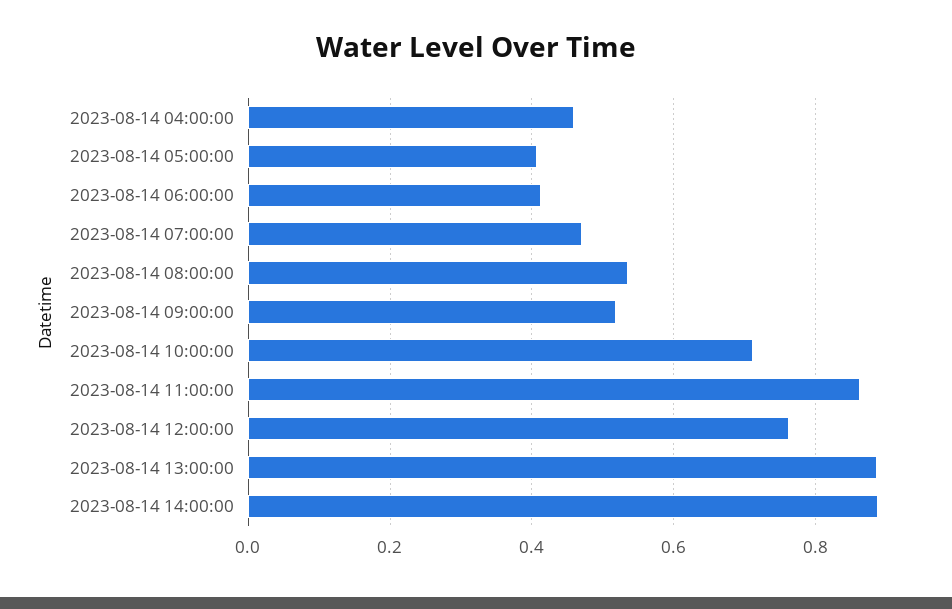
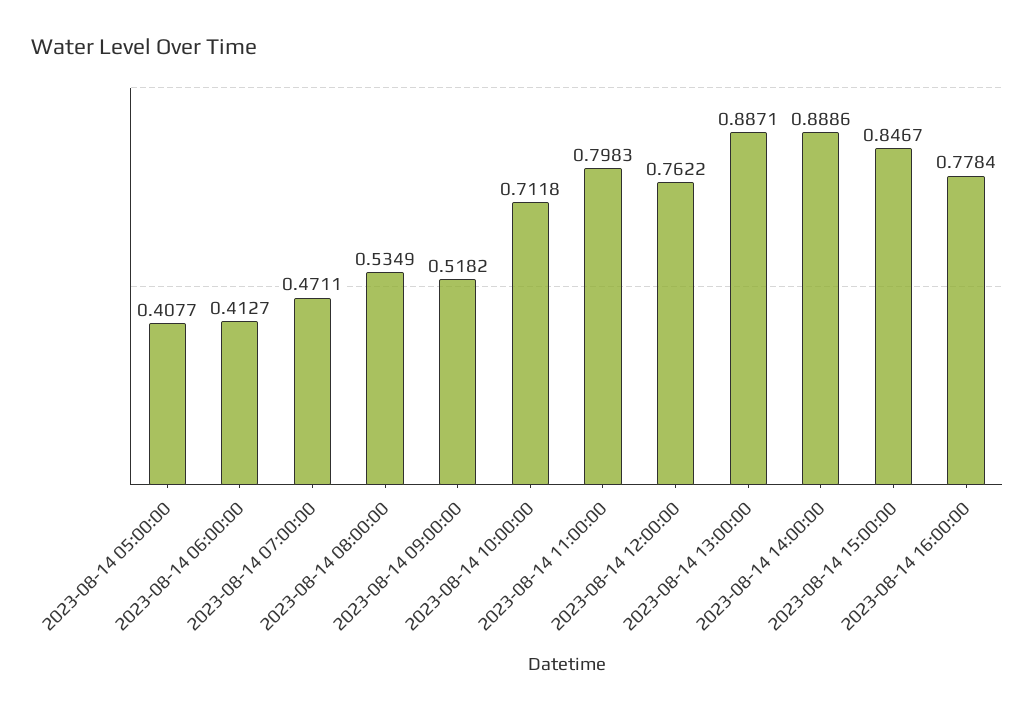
2023-08-14 04:00:00: 0.46 -> none
2023-08-14 11:00:00: 0.86 -> 0.7983
2023-08-14 15:00:00: none -> 0.8467
2023-08-14 16:00:00: none -> 0.7784

